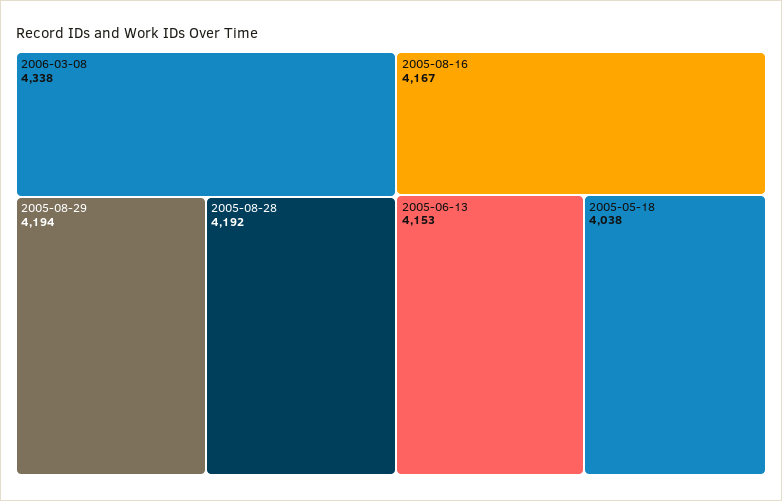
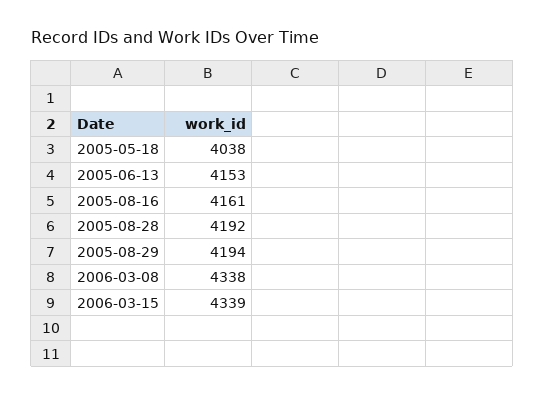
2005-08-16: 4167 -> 4161
2006-03-15: none -> 4339

